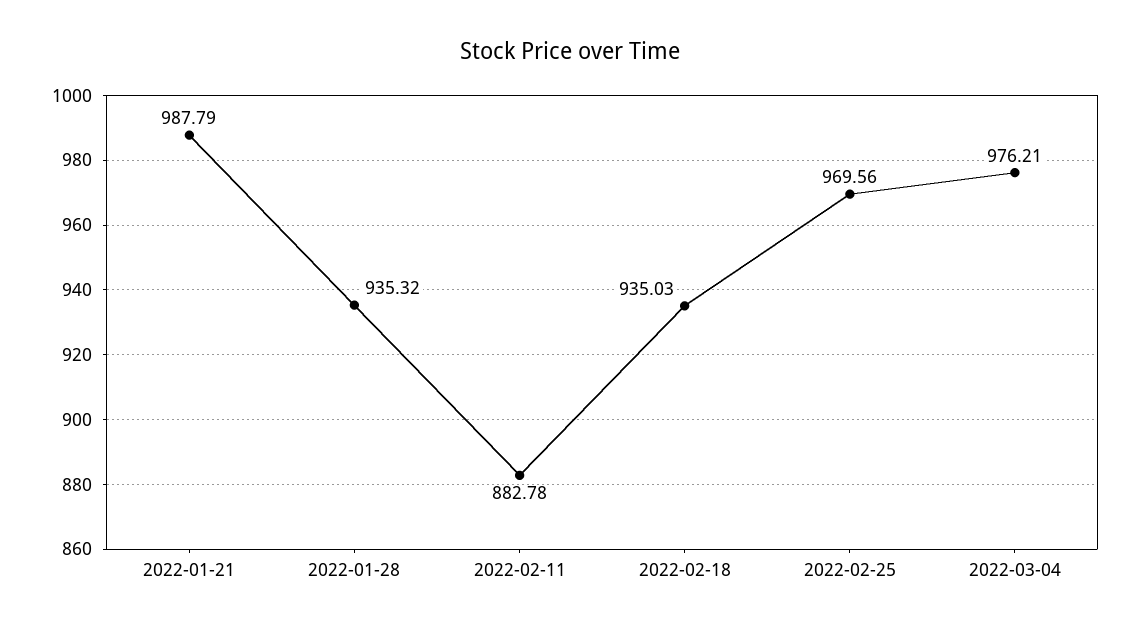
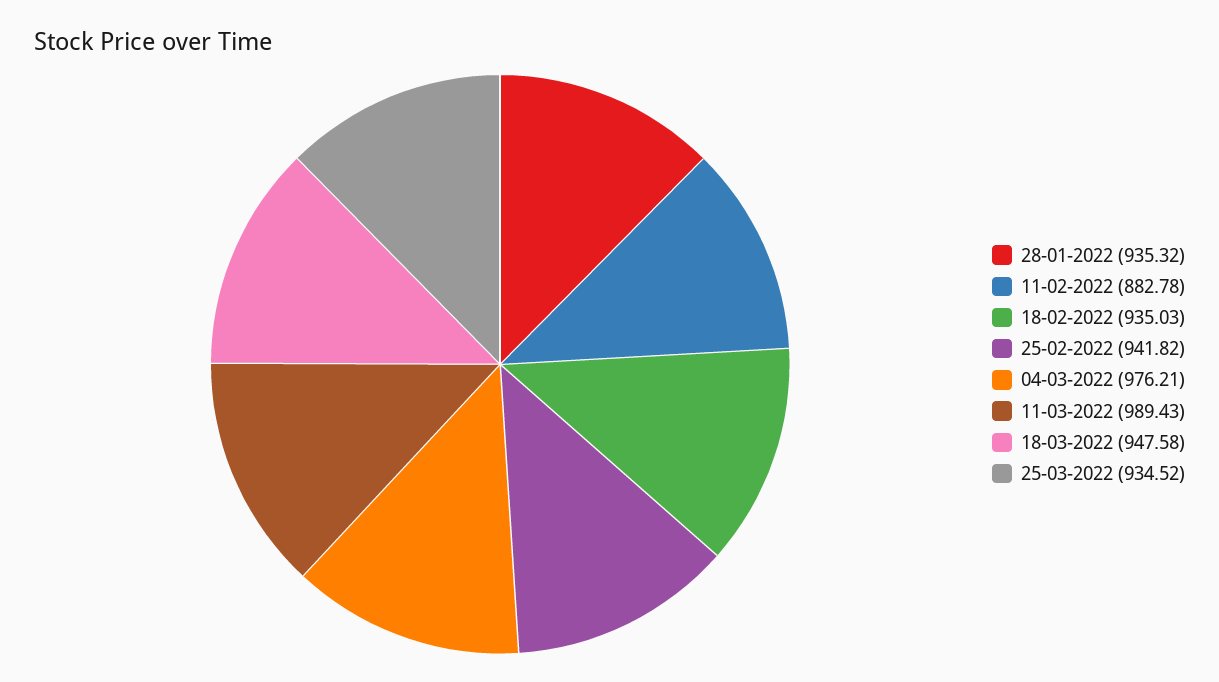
2022-01-21: 987.79 -> none
2022-02-25: 969.56 -> 941.82
11-03-2022: none -> 989.43
18-03-2022: none -> 947.58
25-03-2022: none -> 934.52

